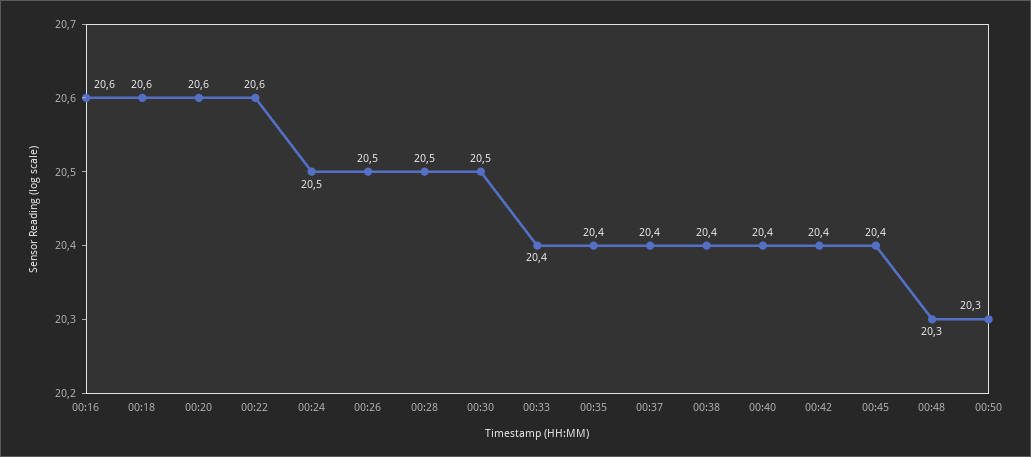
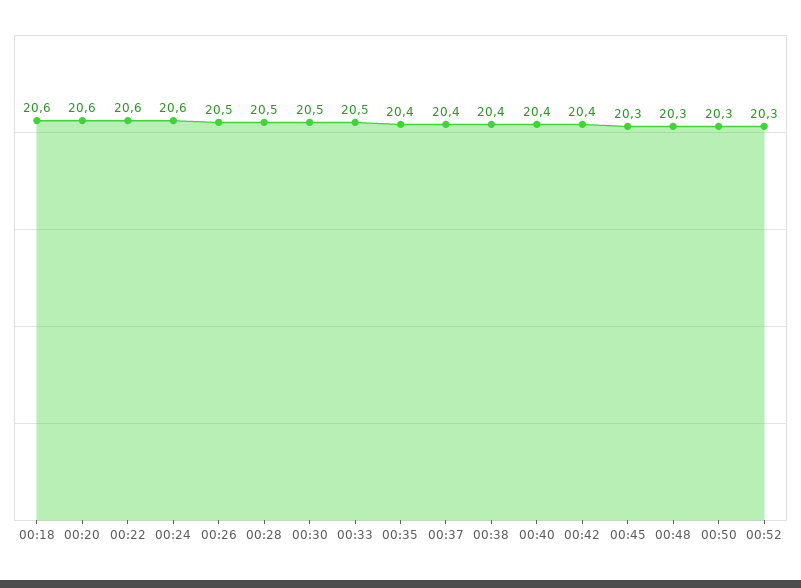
00:16: 20.6 -> none
00:24: 20.5 -> 20.6
00:33: 20.4 -> 20.5
00:45: 20.4 -> 20.3
00:52: none -> 20.3

